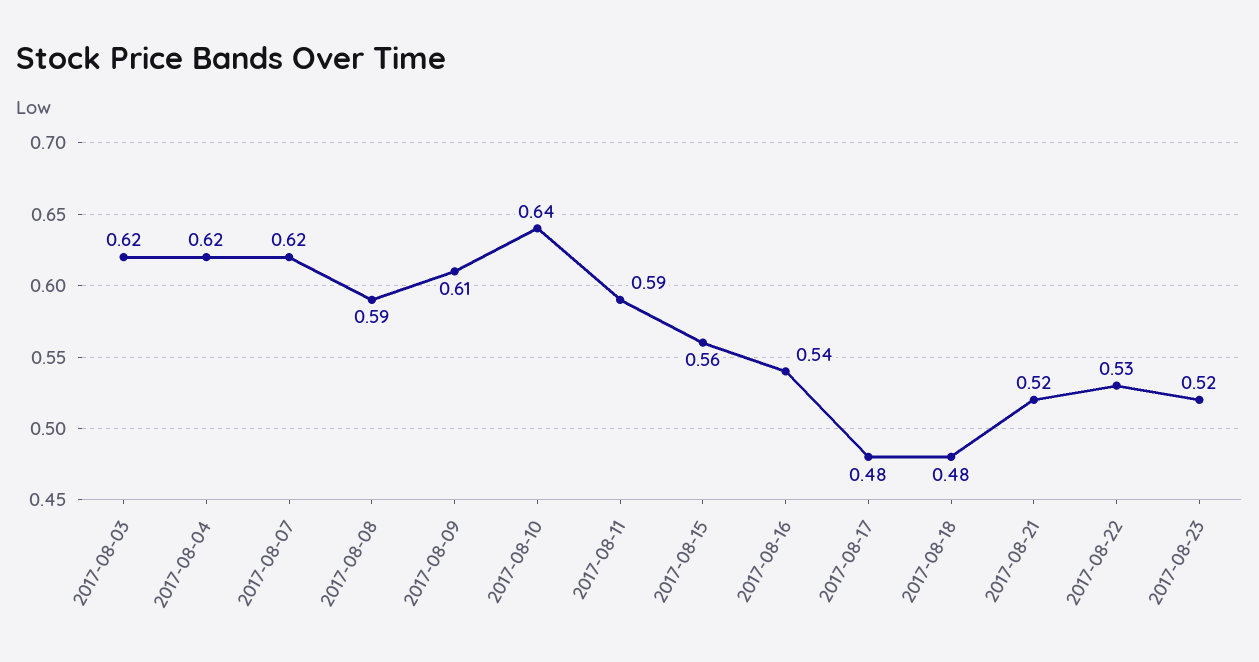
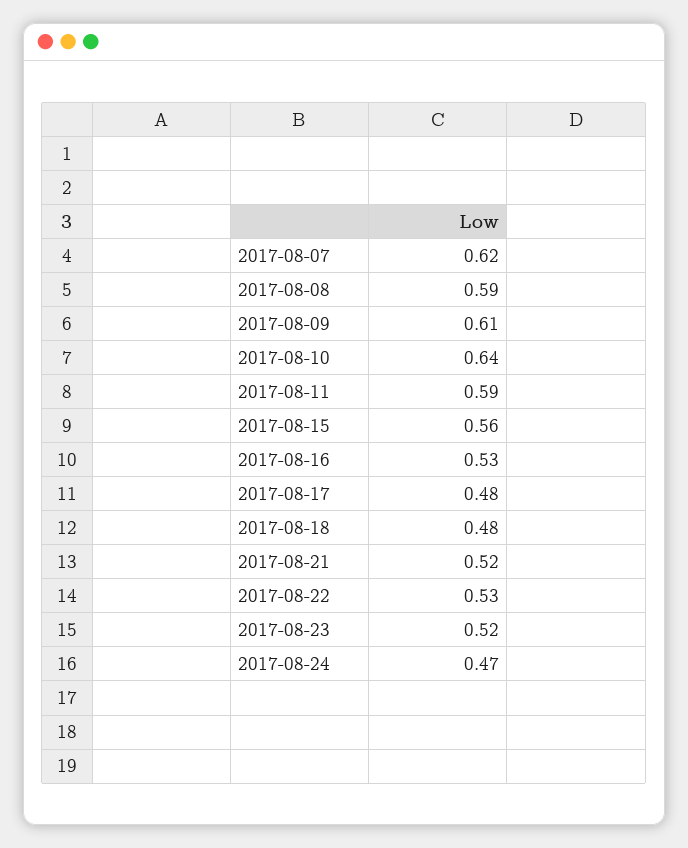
2017-08-03: 0.62 -> none
2017-08-04: 0.62 -> none
2017-08-16: 0.54 -> 0.53
2017-08-24: none -> 0.47

